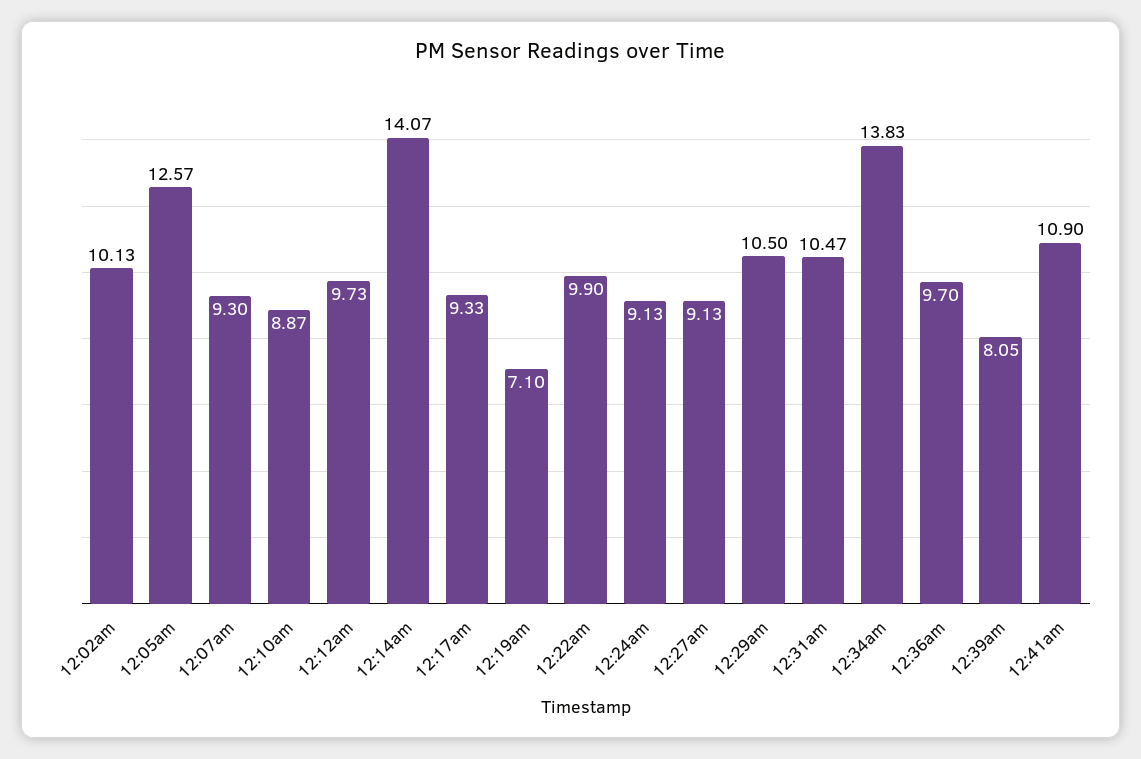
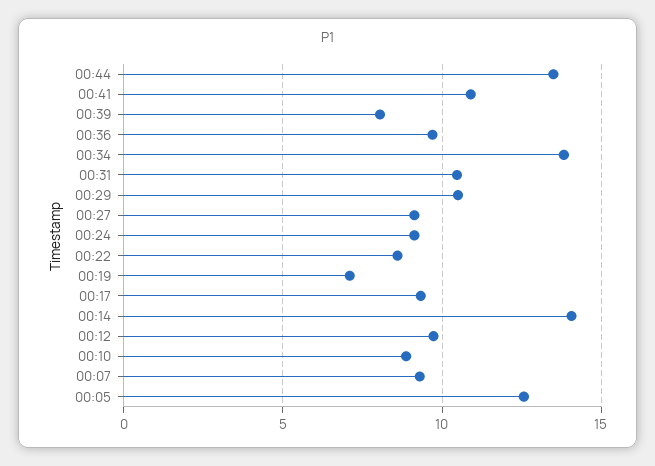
12:02am: 10.13 -> none
12:22am: 9.9 -> 8.5
00:44: none -> 13.5

